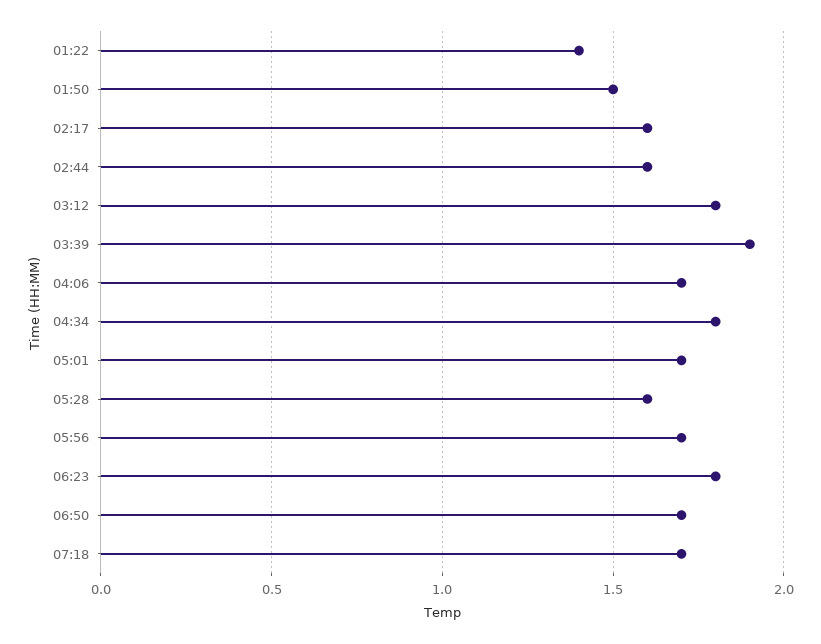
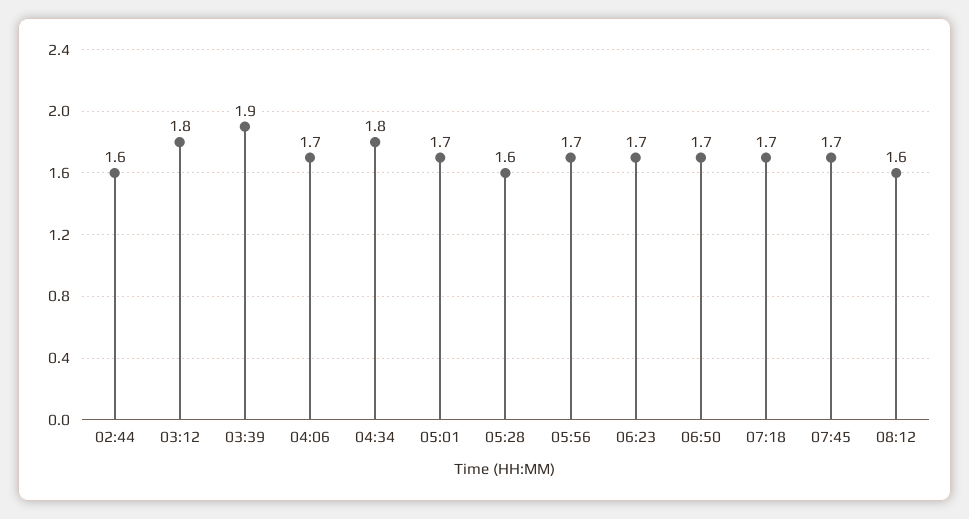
01:22: 1.4 -> none
01:50: 1.5 -> none
02:17: 1.6 -> none
06:23: 1.8 -> 1.7
07:45: none -> 1.7
08:12: none -> 1.6

